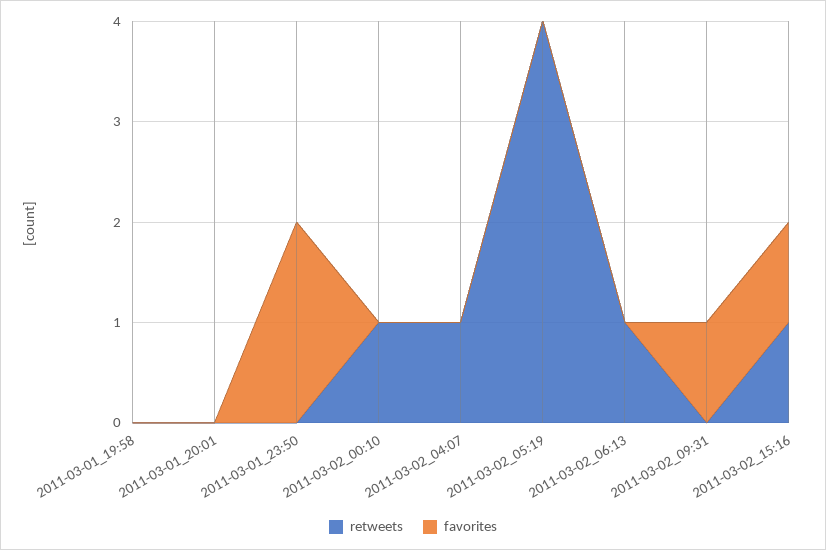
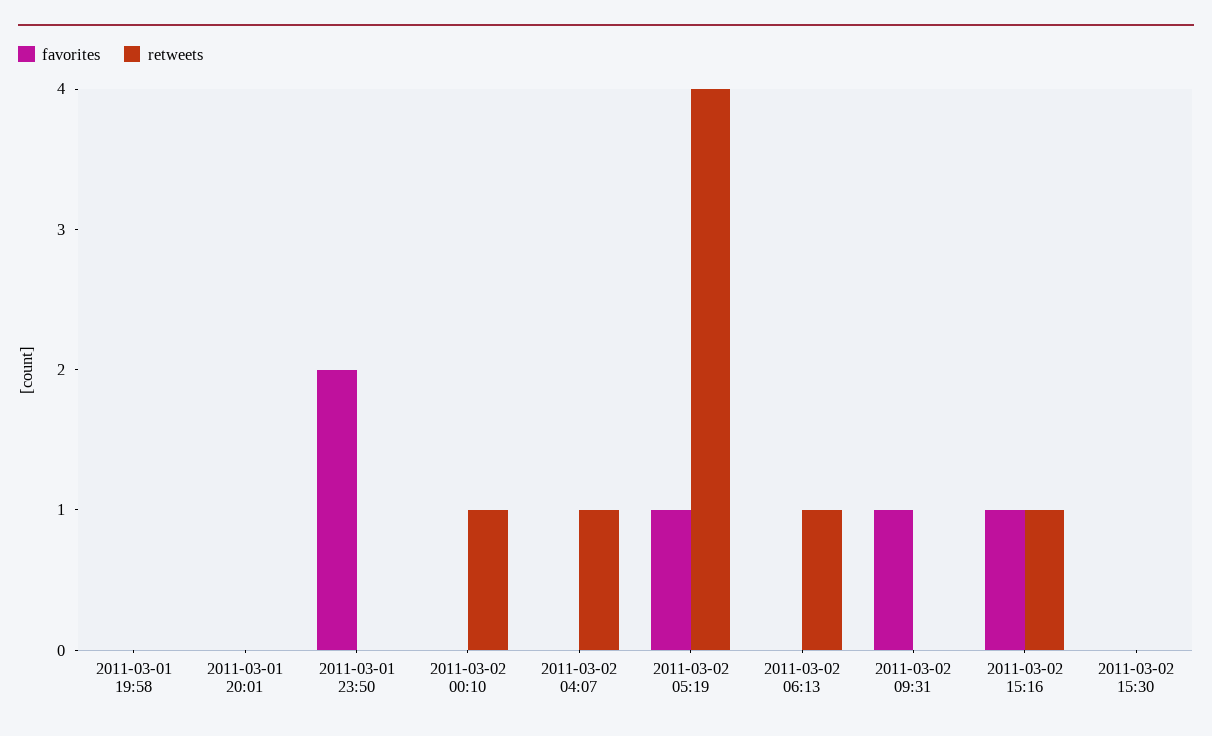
favorites, 2011-03-02_05:19: 0 -> 1
favorites, 2011-03-02 15:30: none -> 0
retweets, 2011-03-02 15:30: none -> 0

